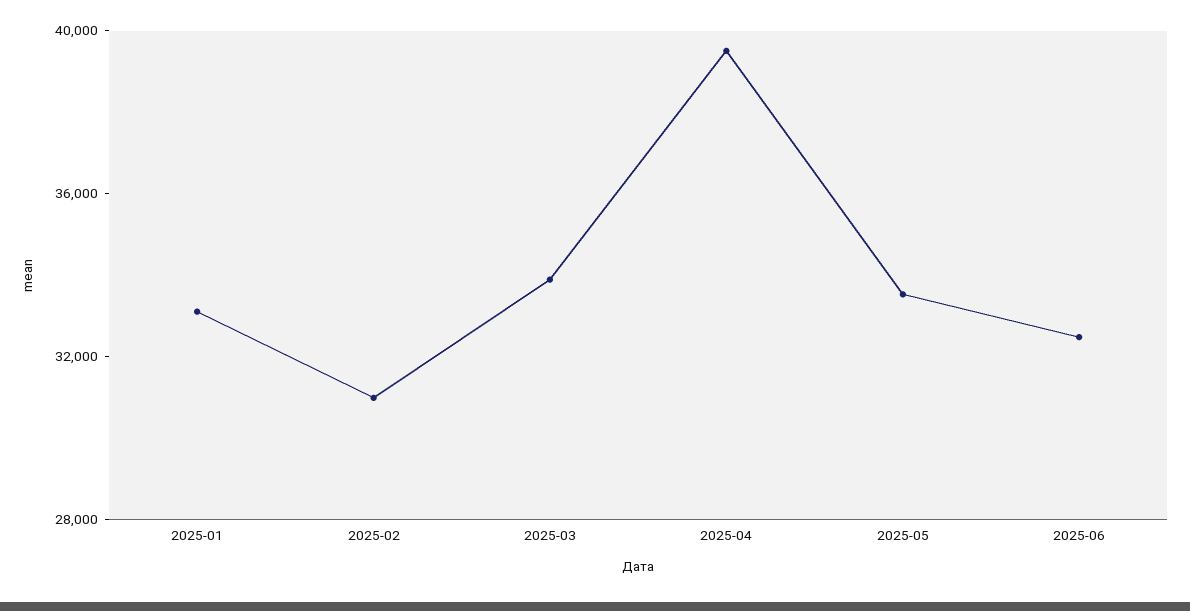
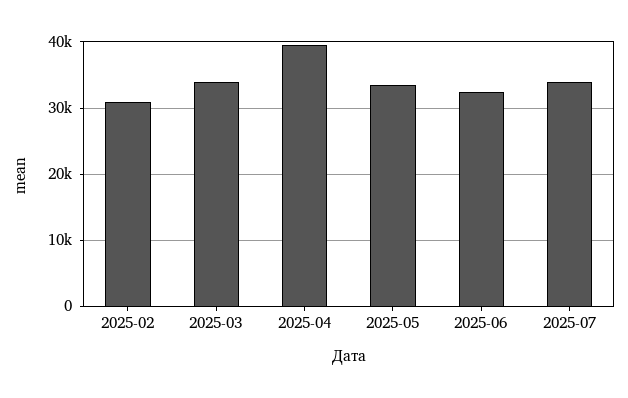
2025-01: 33000 -> none
2025-07: none -> 34000

